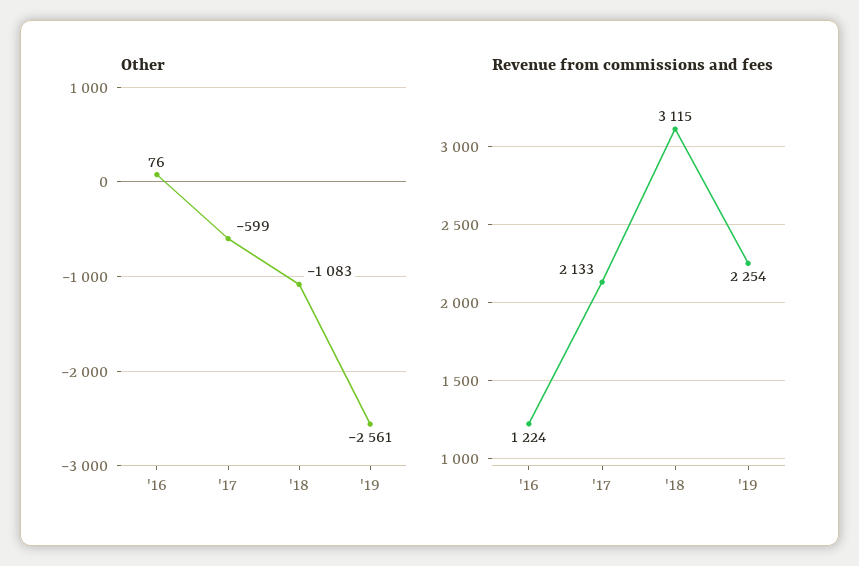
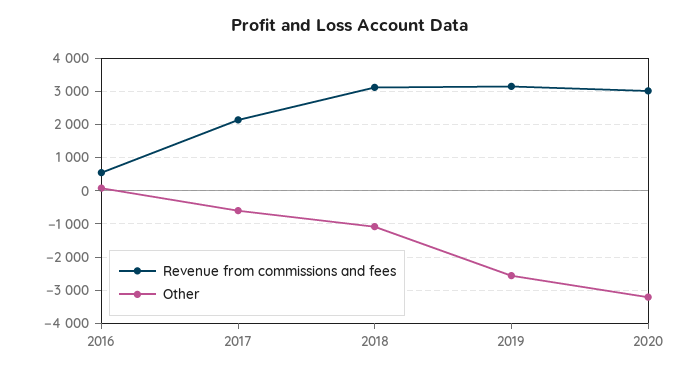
Revenue from commissions and fees, '16: 1224 -> 600
Revenue from commissions and fees, '19: 2254 -> 3200
Revenue from commissions and fees, 2020: none -> 3000
Other, 2020: none -> -3200

